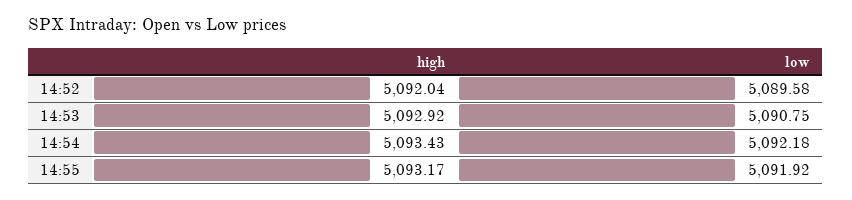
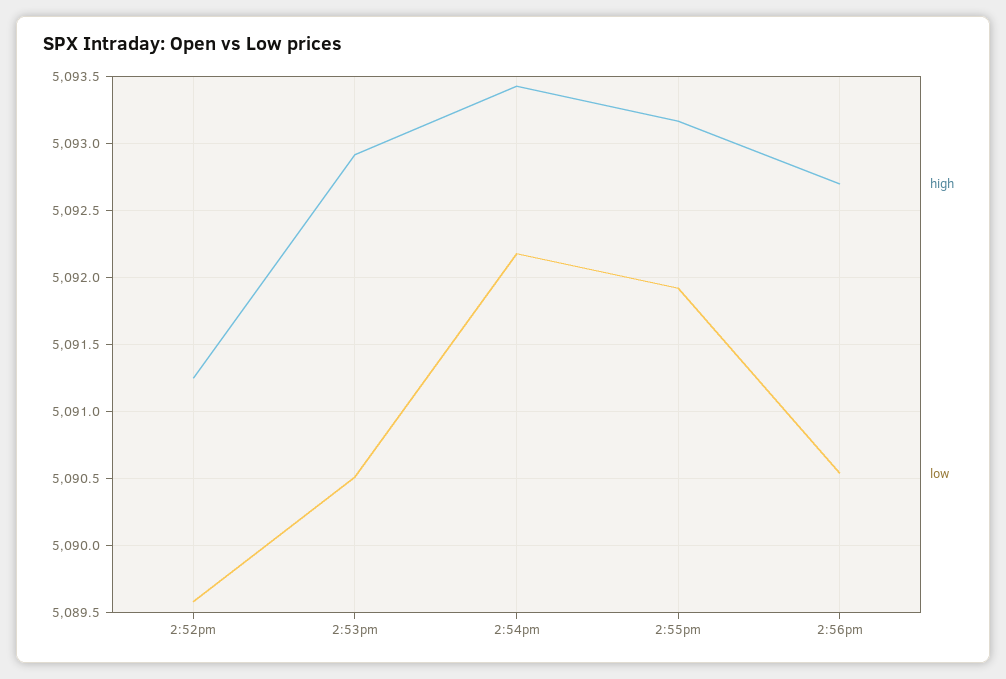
high, 14:52: 5092.04 -> 5091.25
low, 14:53: 5090.75 -> 5090.5
high, 2:56pm: none -> 5092.7
low, 2:56pm: none -> 5090.55

